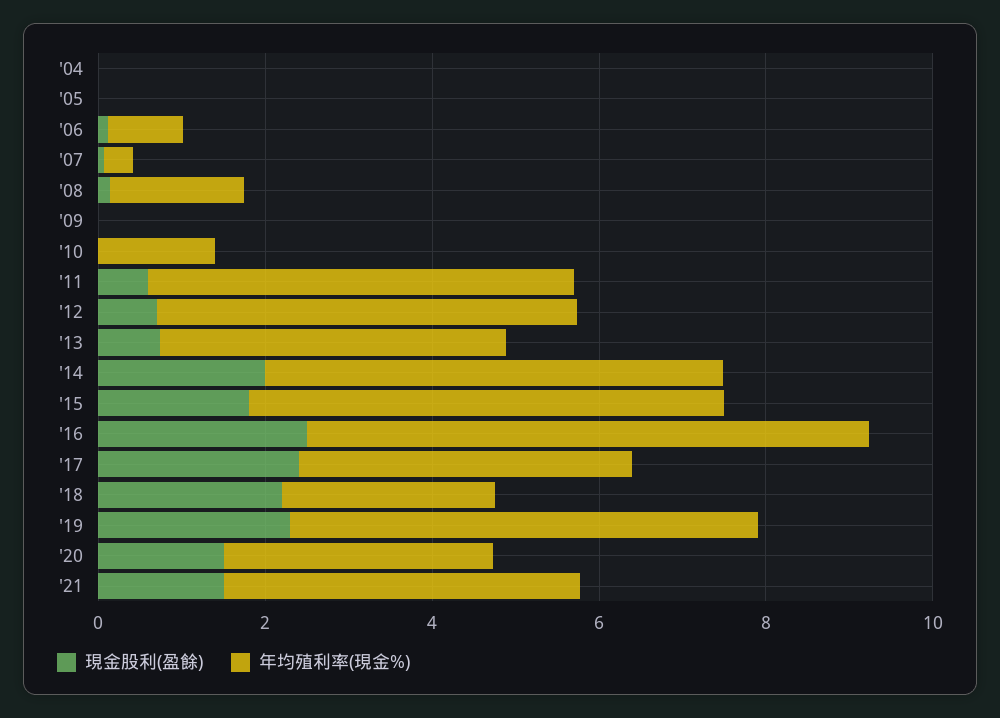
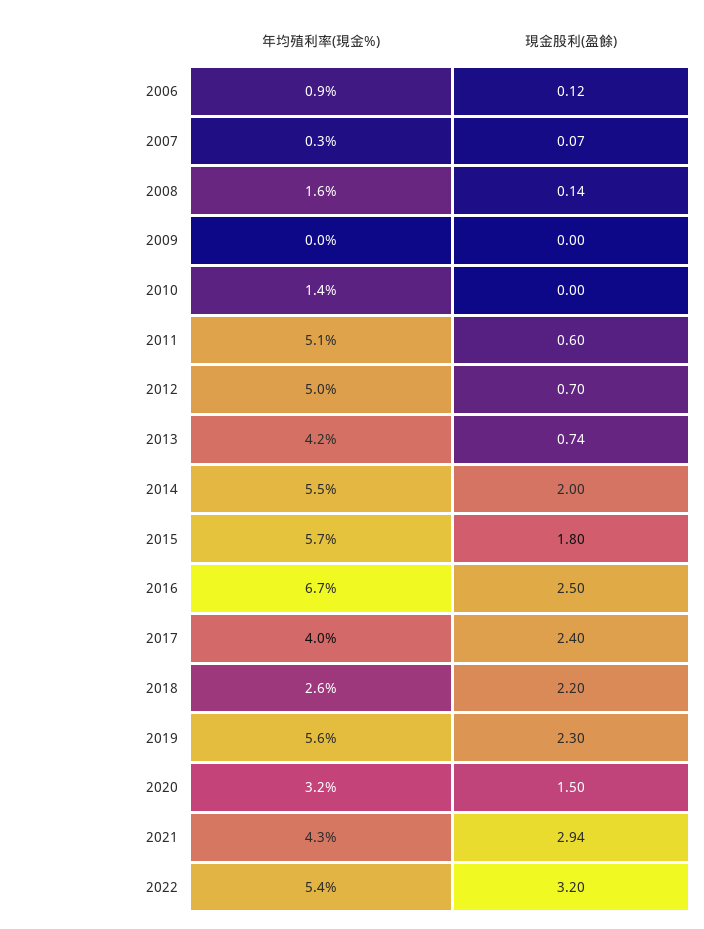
現金股利(盈餘), '04: 0 -> none
年均殖利率(現金%), '04: 0 -> none
現金股利(盈餘), '05: 0 -> none
年均殖利率(現金%), '05: 0 -> none
現金股利(盈餘), '21: 1.5 -> 2.94
年均殖利率(現金%), 2022: none -> 5.4
現金股利(盈餘), 2022: none -> 3.2

